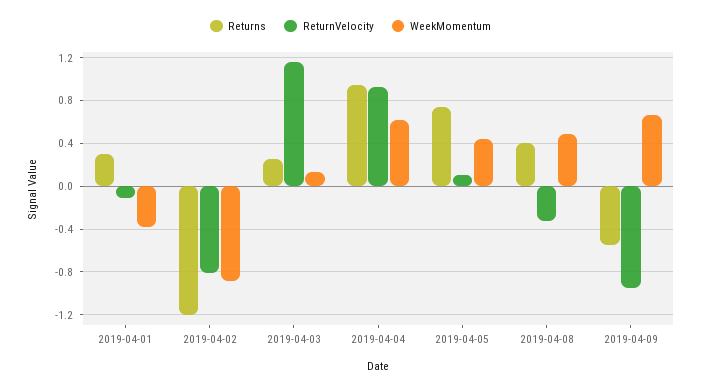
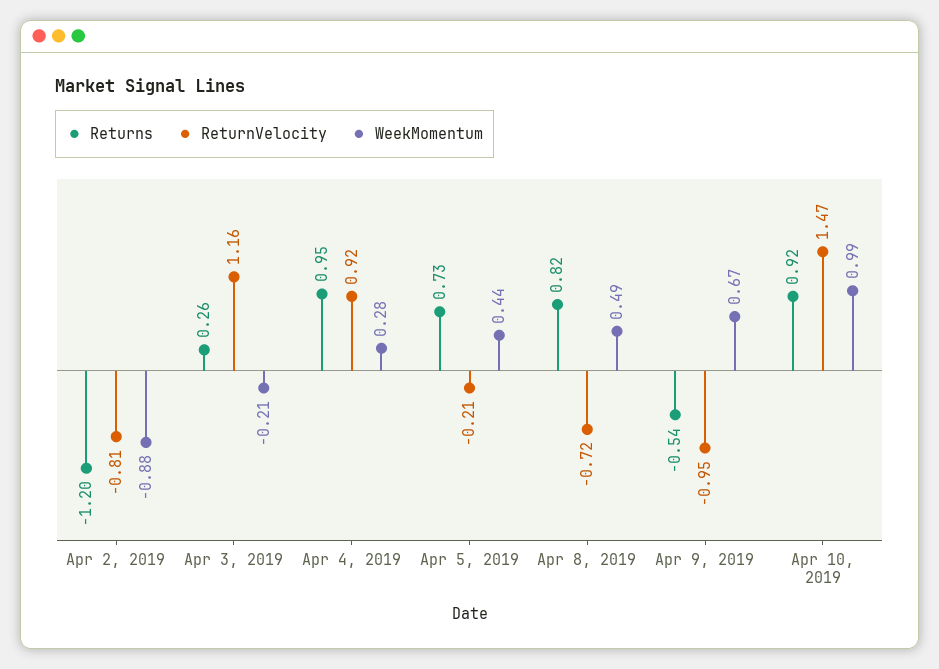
Returns, 2019-04-01: 0.3 -> none
ReturnVelocity, 2019-04-01: -0.1 -> none
WeekMomentum, 2019-04-01: -0.4 -> none
WeekMomentum, 2019-04-03: 0.1 -> -0.21
WeekMomentum, 2019-04-04: 0.6 -> 0.28
ReturnVelocity, 2019-04-05: 0.1 -> -0.21
Returns, 2019-04-08: 0.4 -> 0.82
ReturnVelocity, 2019-04-08: -0.3 -> -0.72
Returns, Apr 10, 2019: none -> 0.92
ReturnVelocity, Apr 10, 2019: none -> 1.47
WeekMomentum, Apr 10, 2019: none -> 0.99

